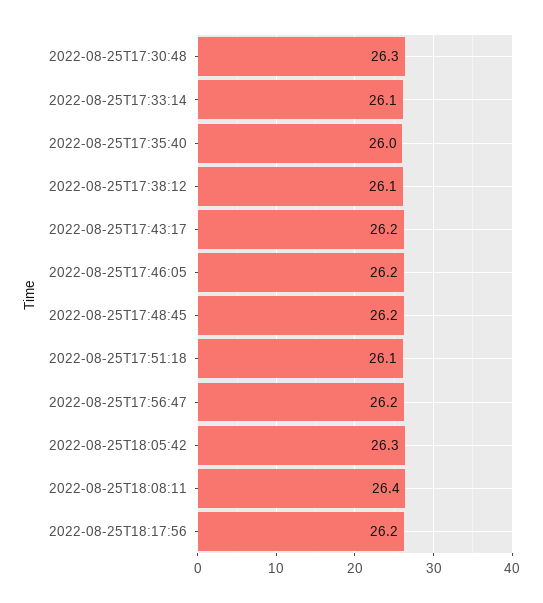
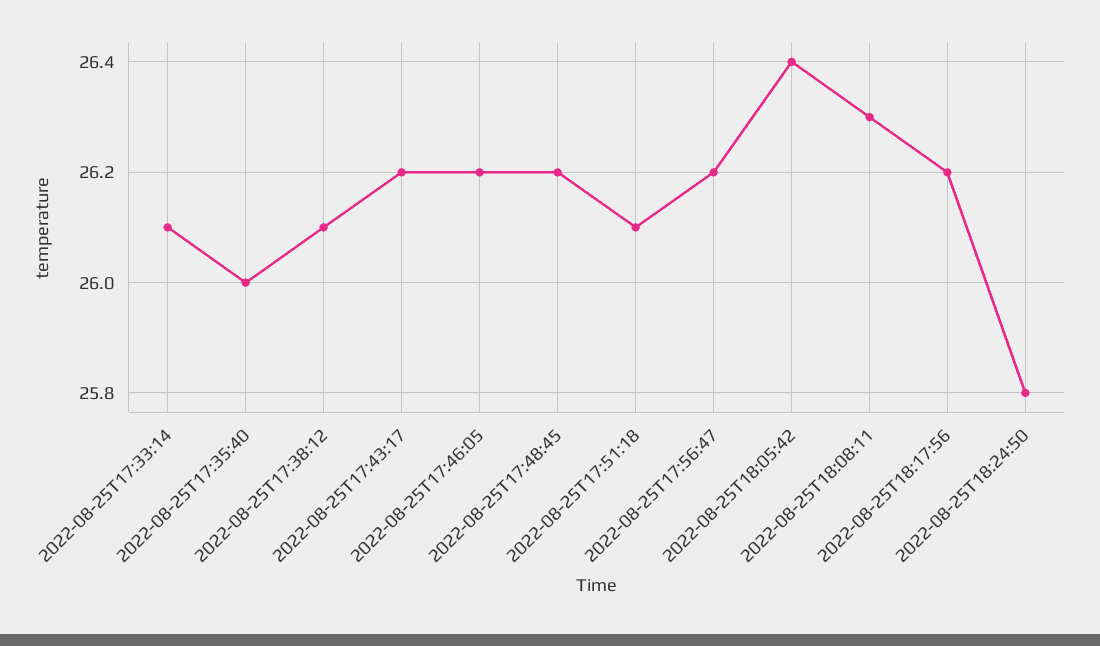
2022-08-25T17:30:48: 26.3 -> none
2022-08-25T18:05:42: 26.3 -> 26.4
2022-08-25T18:08:11: 26.4 -> 26.3
2022-08-25T18:24:50: none -> 25.8

